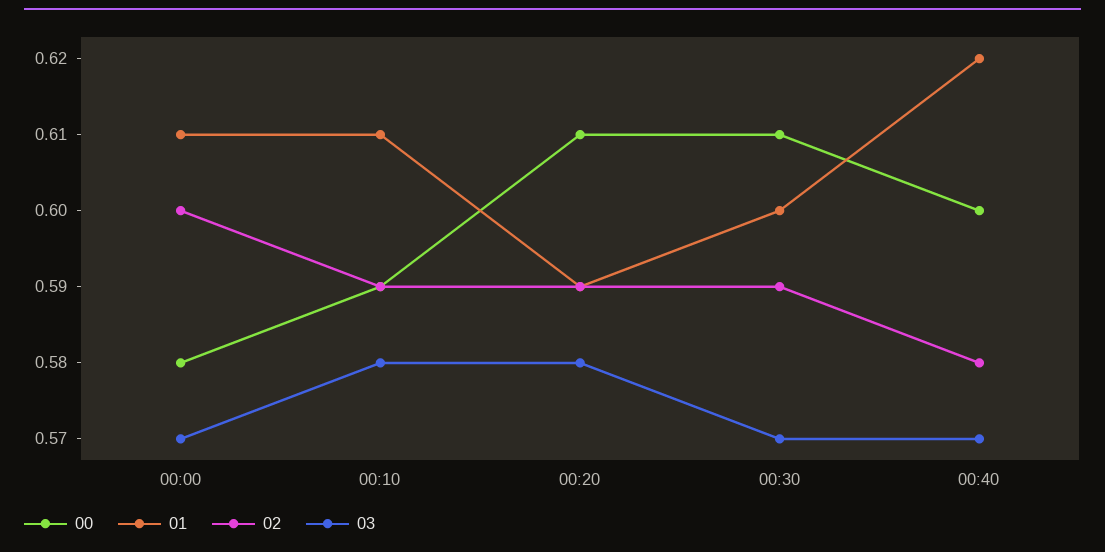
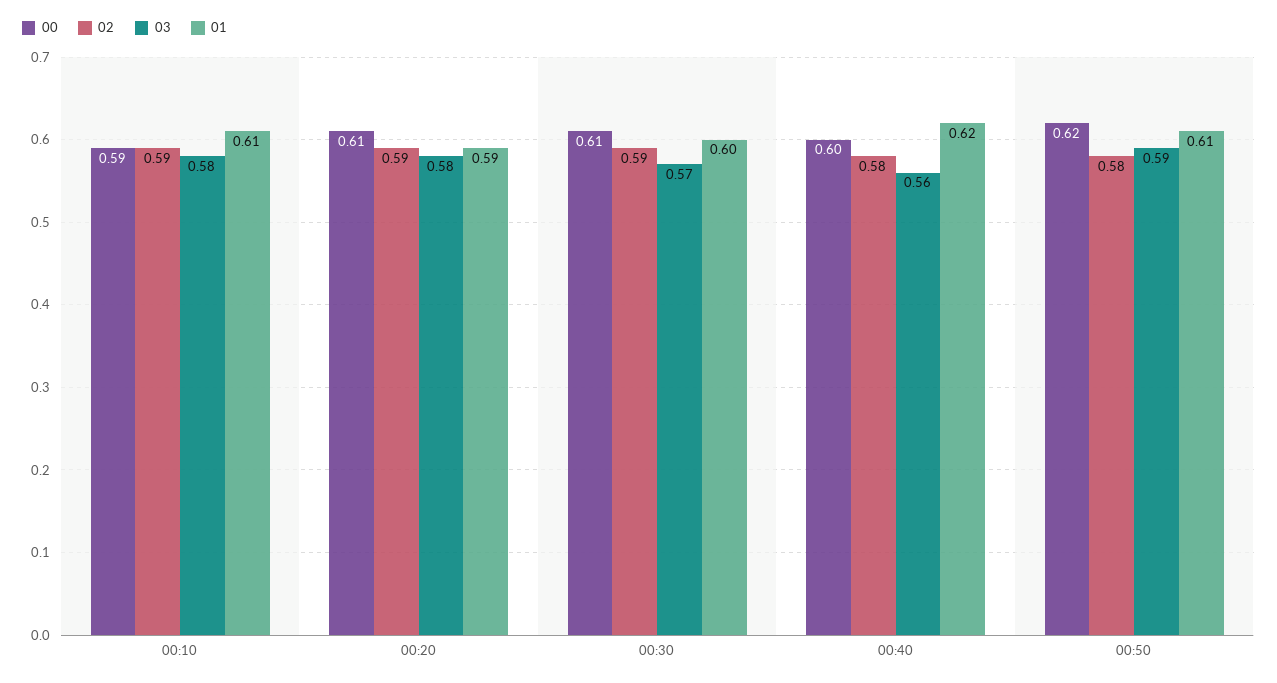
00, 00:00: 0.58 -> none
01, 00:00: 0.61 -> none
02, 00:00: 0.6 -> none
03, 00:00: 0.57 -> none
03, 00:40: 0.57 -> 0.56
00, 00:50: none -> 0.62
02, 00:50: none -> 0.58
03, 00:50: none -> 0.59
01, 00:50: none -> 0.61

